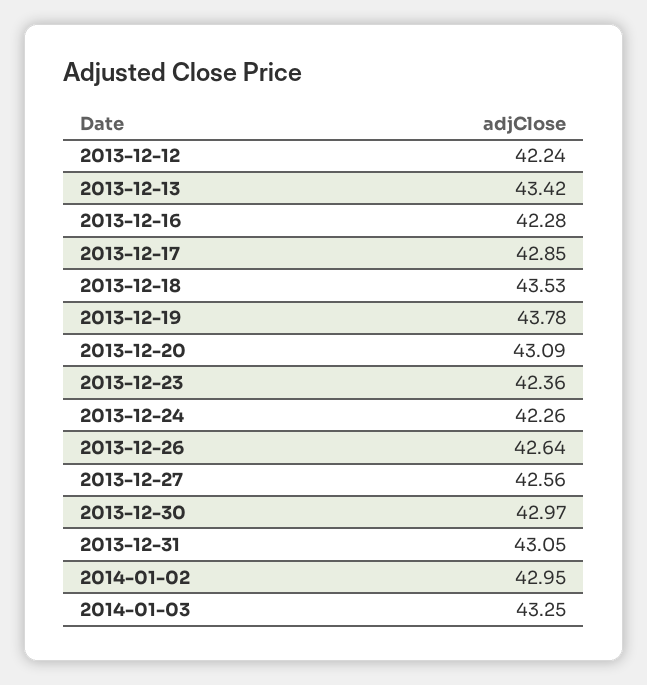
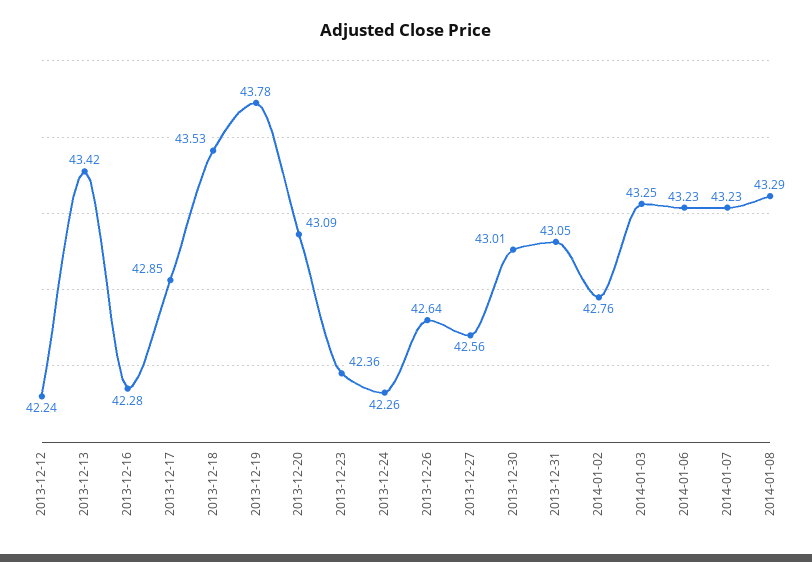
2013-12-30: 42.97 -> 43.01
2014-01-02: 42.95 -> 42.76
2014-01-06: none -> 43.23
2014-01-07: none -> 43.23
2014-01-08: none -> 43.29

